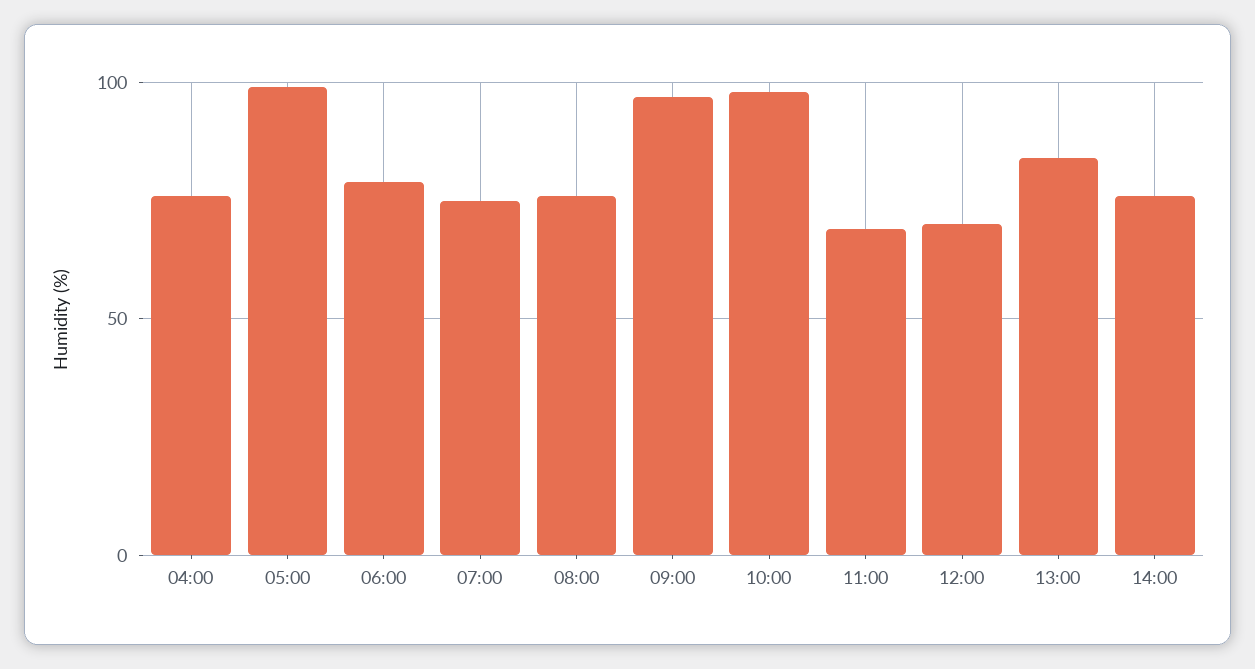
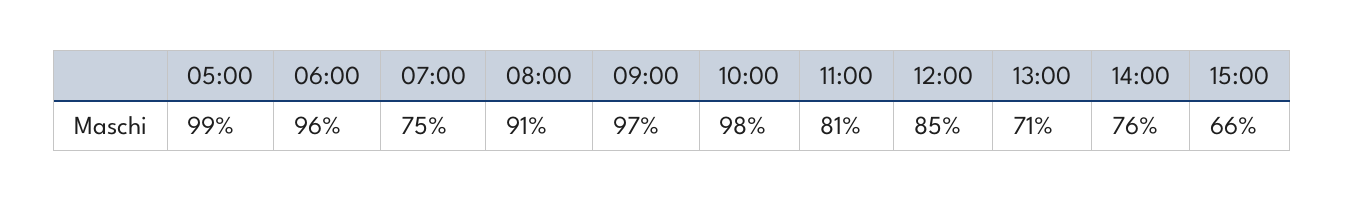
04:00: 75 -> none
06:00: 80 -> 96
08:00: 75 -> 91
11:00: 70 -> 81
12:00: 70 -> 85
13:00: 85 -> 71
15:00: none -> 66

